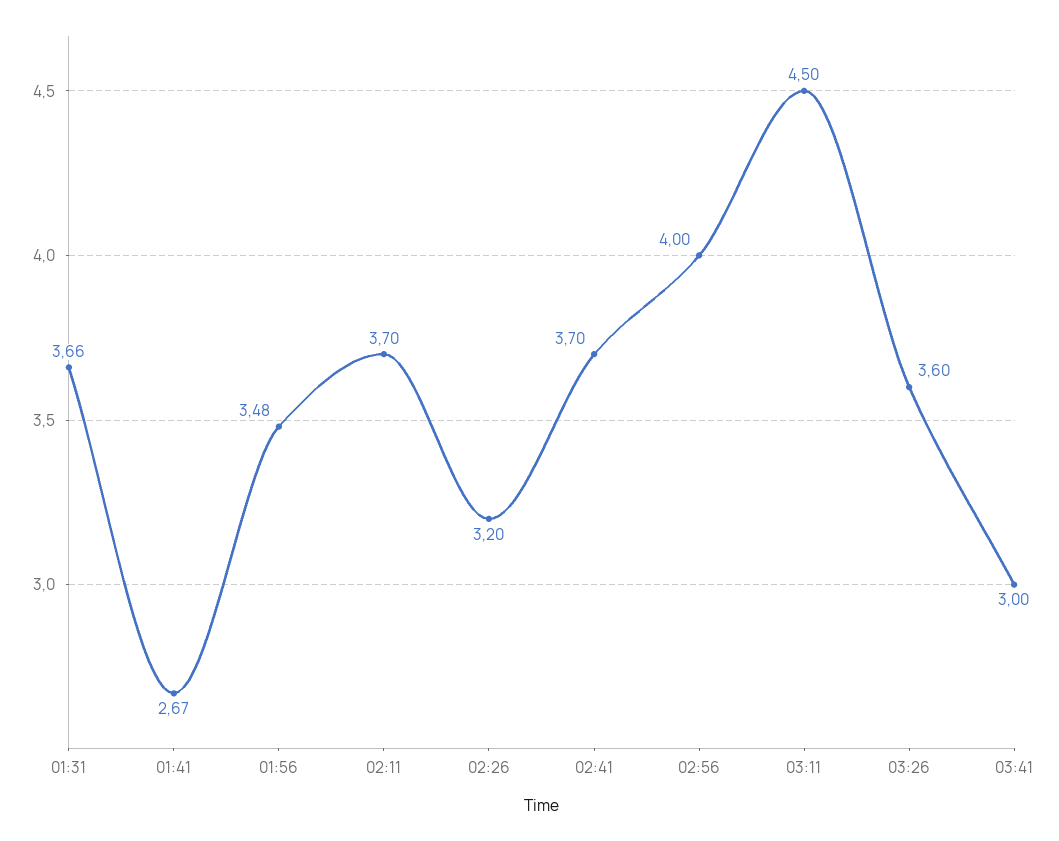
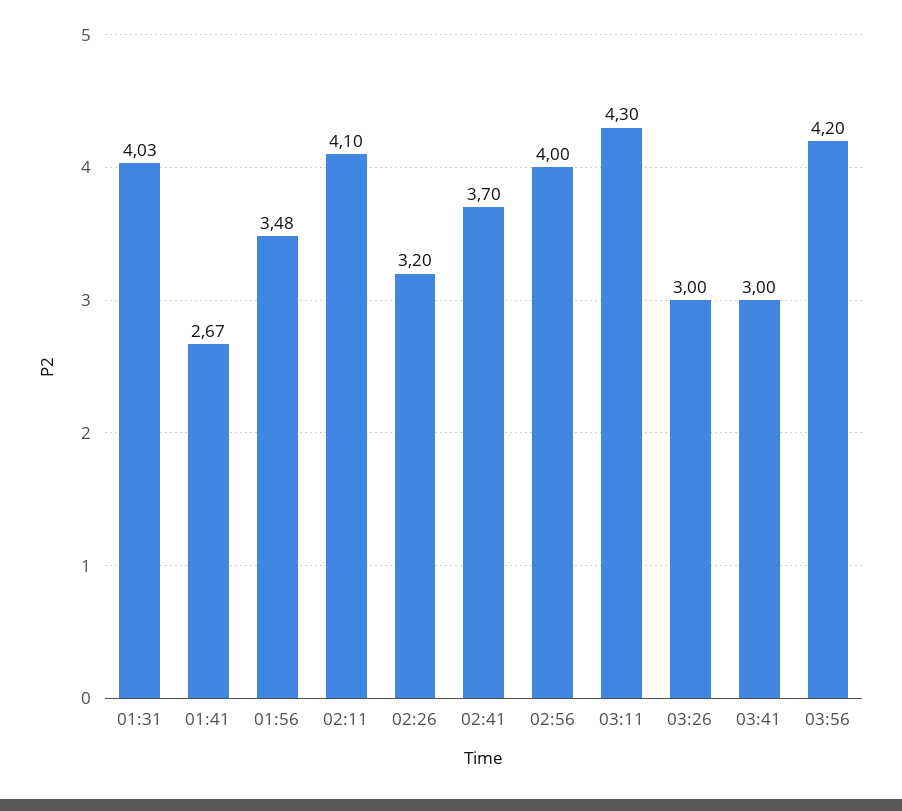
01:31: 3.66 -> 4.03
02:11: 3.7 -> 4.1
03:11: 4.5 -> 4.3
03:26: 3.6 -> 3
03:56: none -> 4.2

